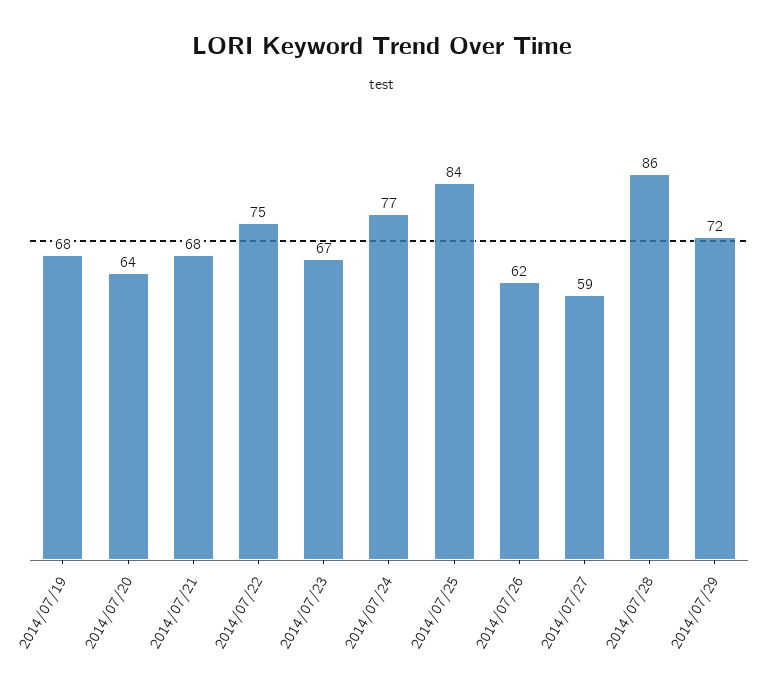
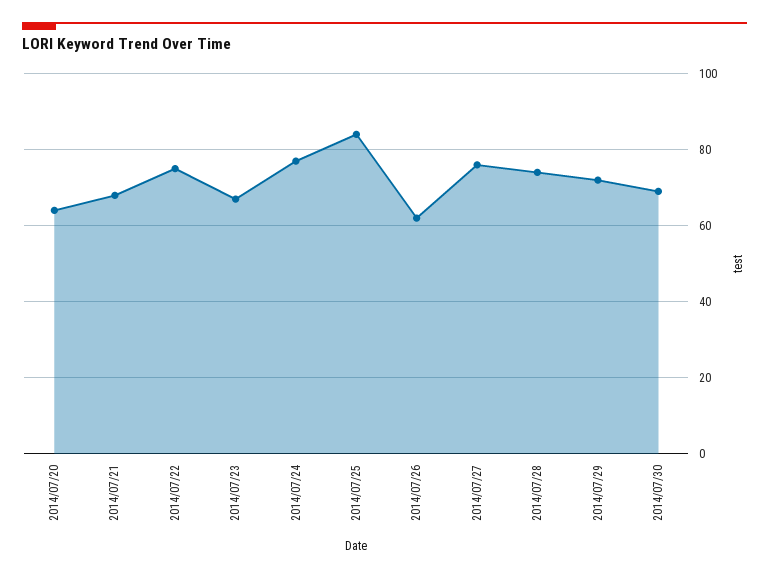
2014/07/19: 68 -> none
2014/07/27: 59 -> 75
2014/07/28: 86 -> 75
2014/07/30: none -> 70

